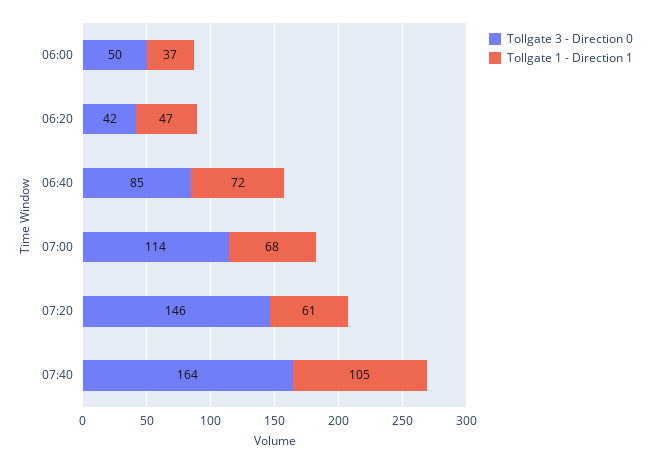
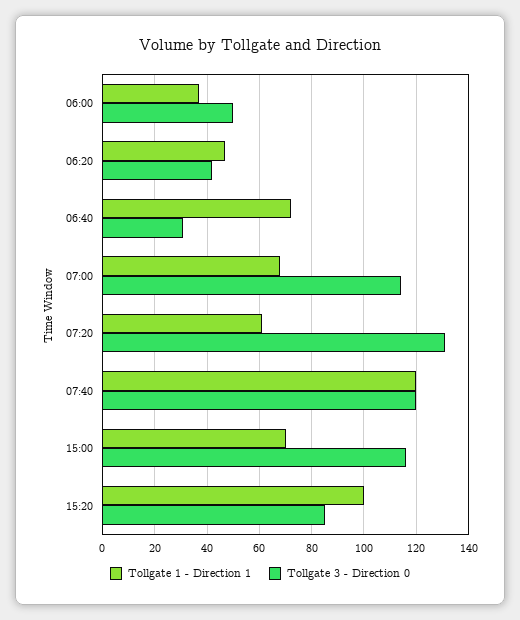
Tollgate 3 - Direction 0, 06:40: 85 -> 30
Tollgate 3 - Direction 0, 07:20: 146 -> 130
Tollgate 3 - Direction 0, 07:40: 164 -> 120
Tollgate 1 - Direction 1, 07:40: 105 -> 120
Tollgate 1 - Direction 1, 15:00: none -> 70
Tollgate 3 - Direction 0, 15:00: none -> 115
Tollgate 1 - Direction 1, 15:20: none -> 100
Tollgate 3 - Direction 0, 15:20: none -> 85

